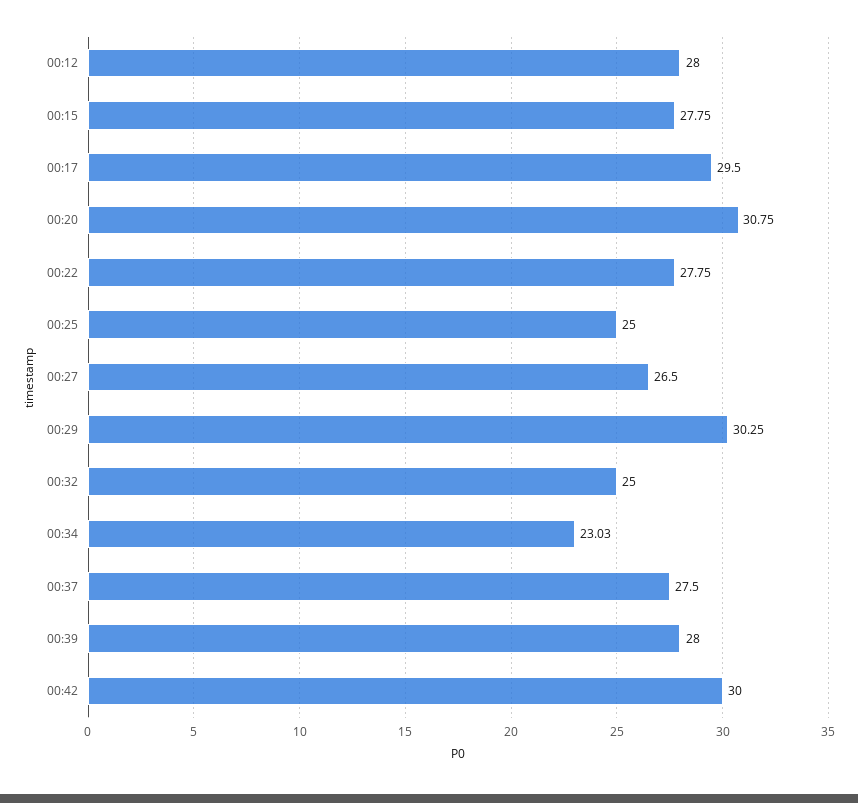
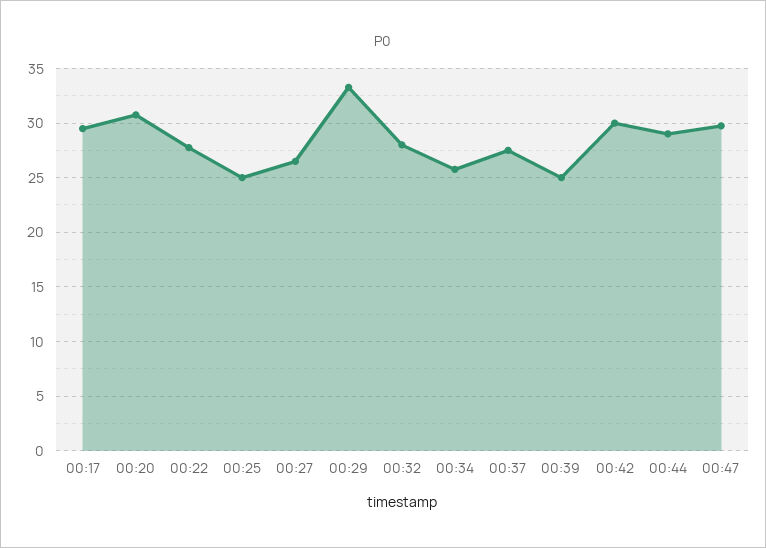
00:12: 28 -> none
00:15: 27.75 -> none
00:29: 30.25 -> 33
00:32: 25 -> 28
00:34: 23.03 -> 26
00:39: 28 -> 25
00:44: none -> 29
00:47: none -> 30

